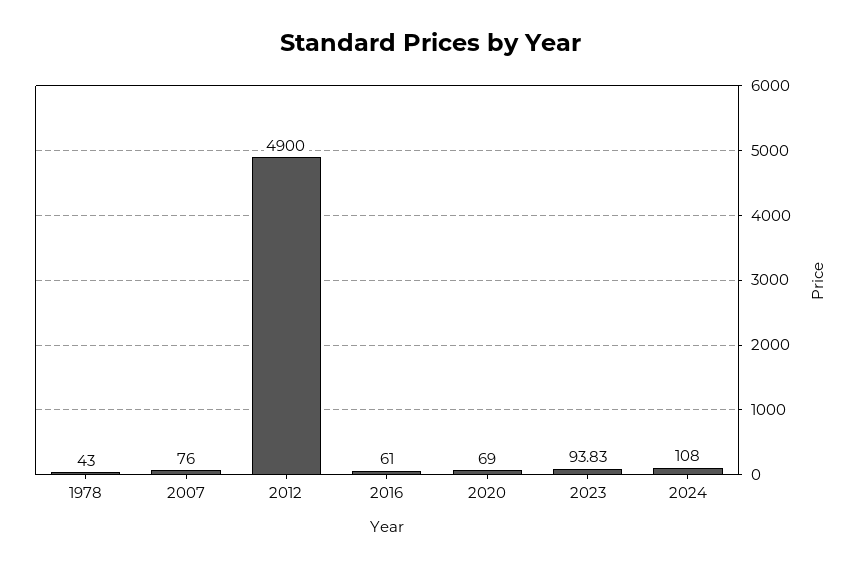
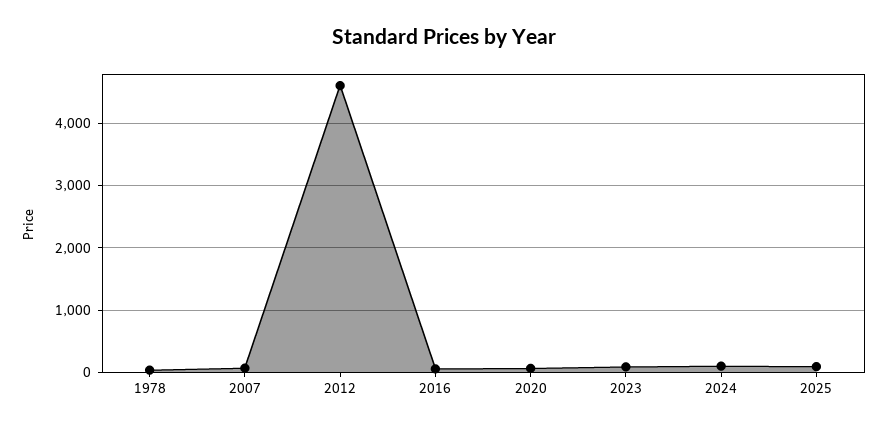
2012: 4900 -> 4600
2025: none -> 100

